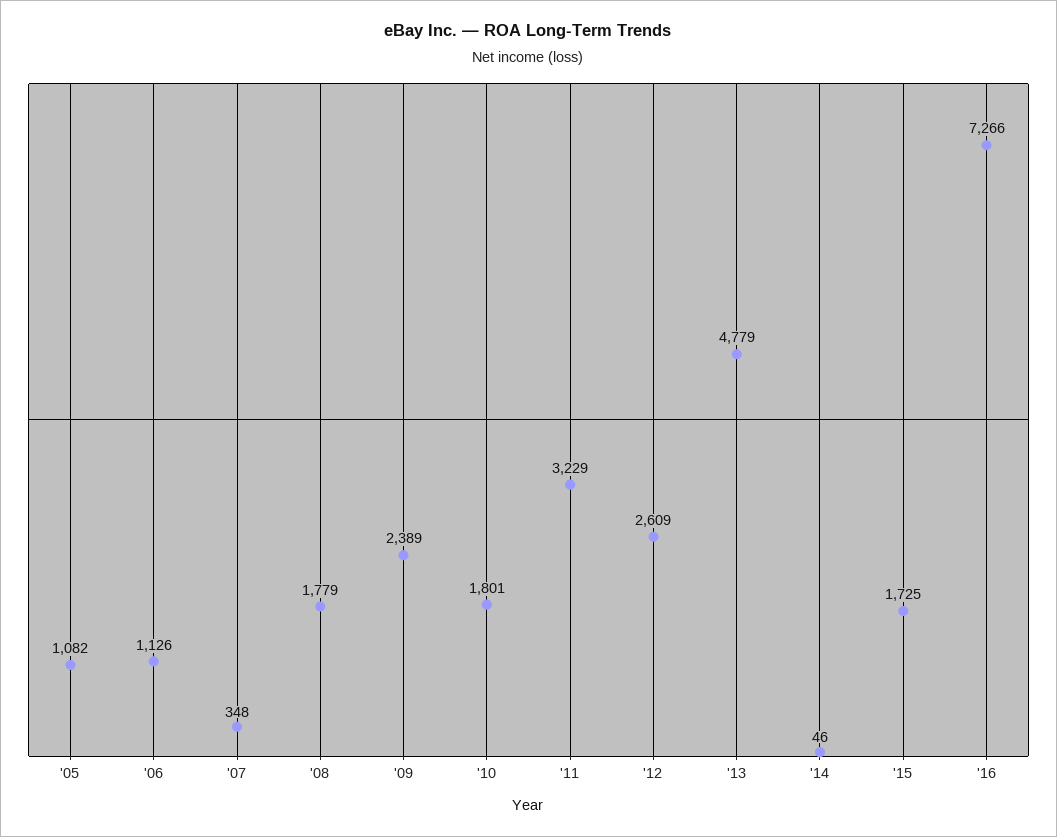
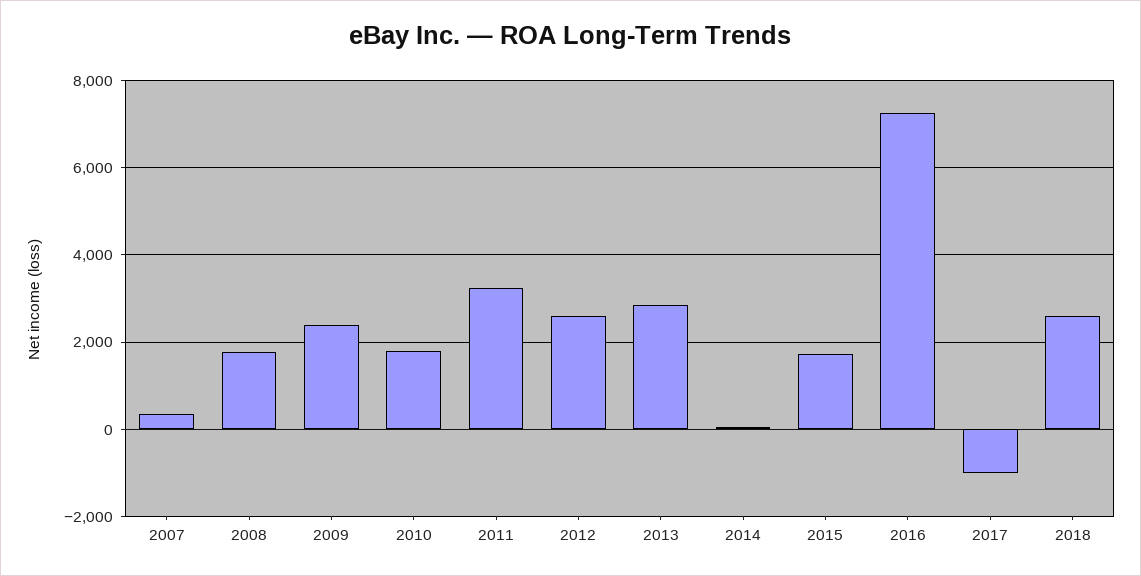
'05: 1082 -> none
'06: 1126 -> none
'13: 4779 -> 2800
2017: none -> -1000
2018: none -> 2600

